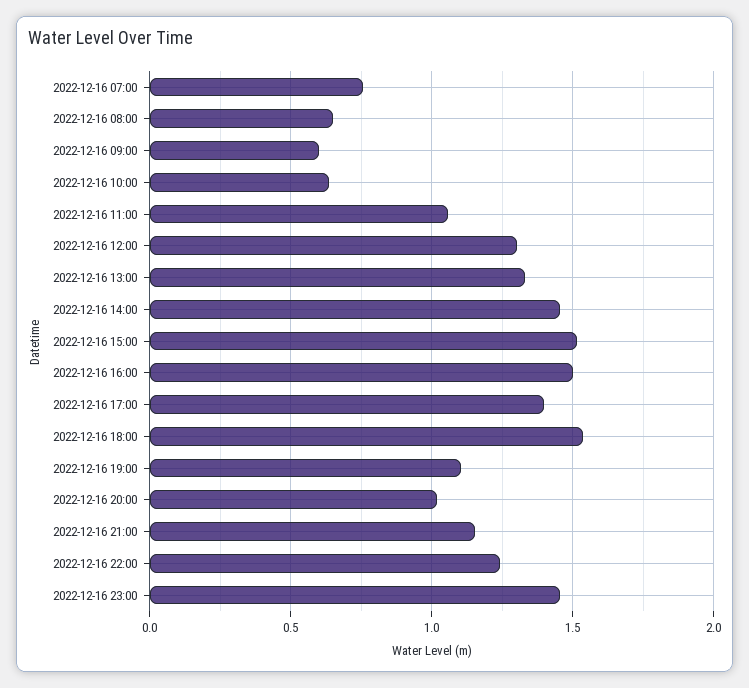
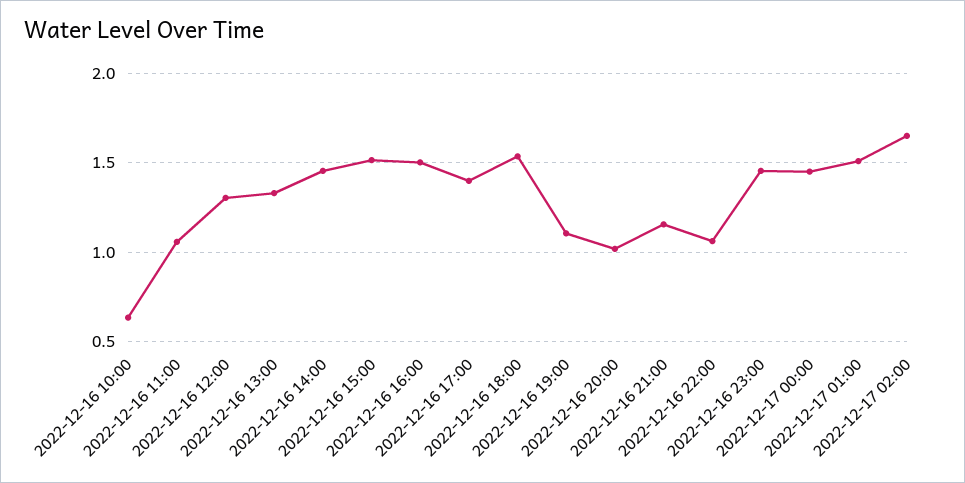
2022-12-16 07:00: 0.75 -> none
2022-12-16 08:00: 0.65 -> none
2022-12-16 09:00: 0.6 -> none
2022-12-16 22:00: 1.25 -> 1.05
2022-12-17 00:00: none -> 1.45
2022-12-17 01:00: none -> 1.5
2022-12-17 02:00: none -> 1.65

